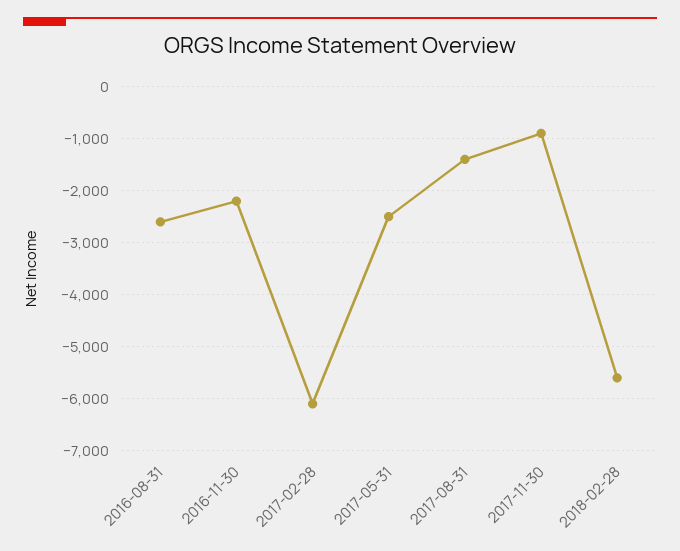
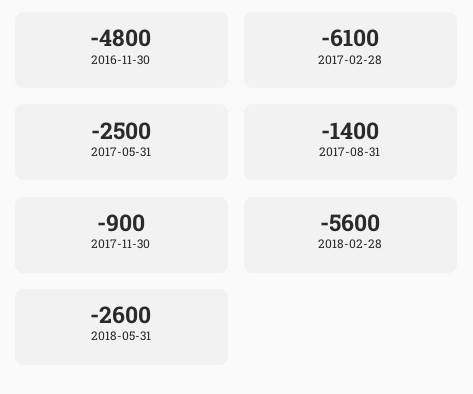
2016-08-31: -2600 -> none
2016-11-30: -2200 -> -4800
2018-05-31: none -> -2600

